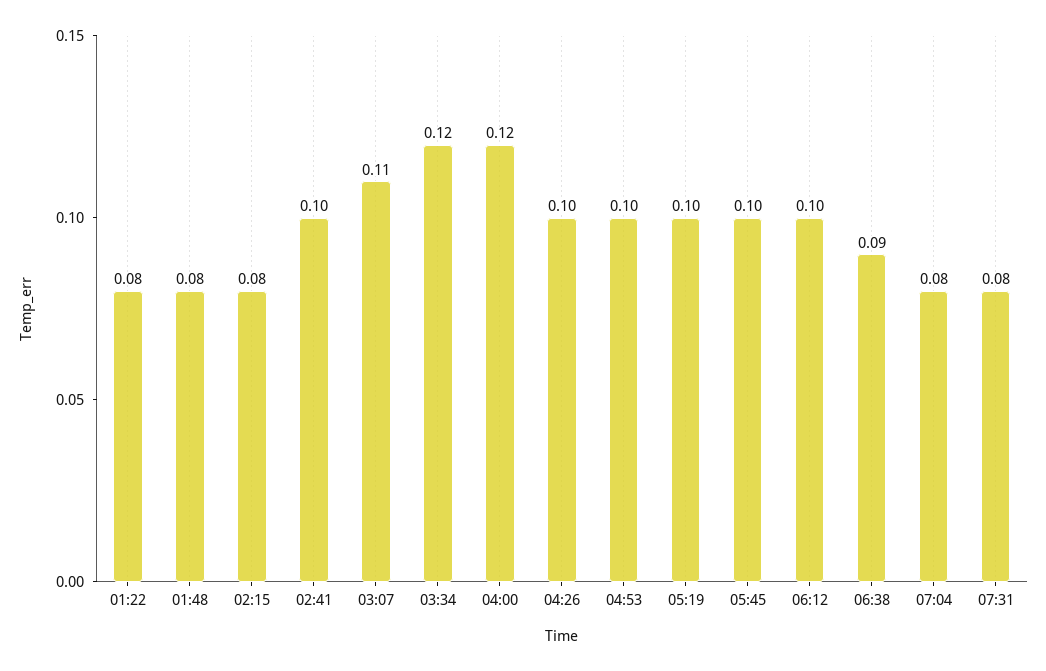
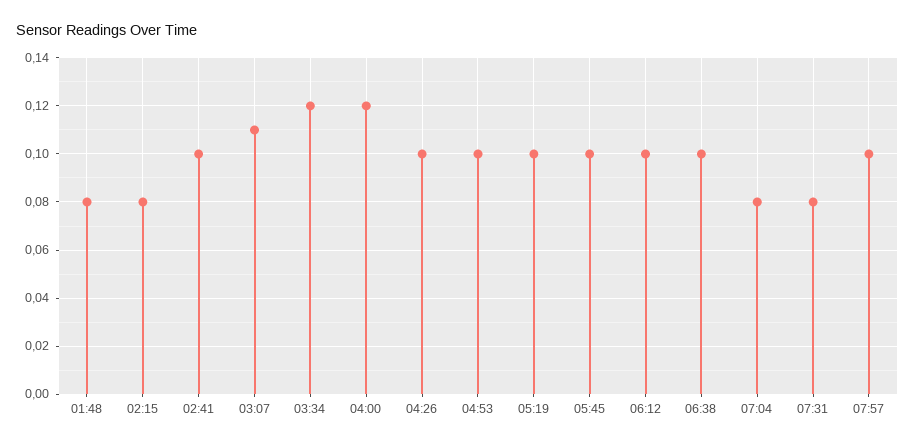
01:22: 0.08 -> none
06:38: 0.09 -> 0.1
07:57: none -> 0.1

